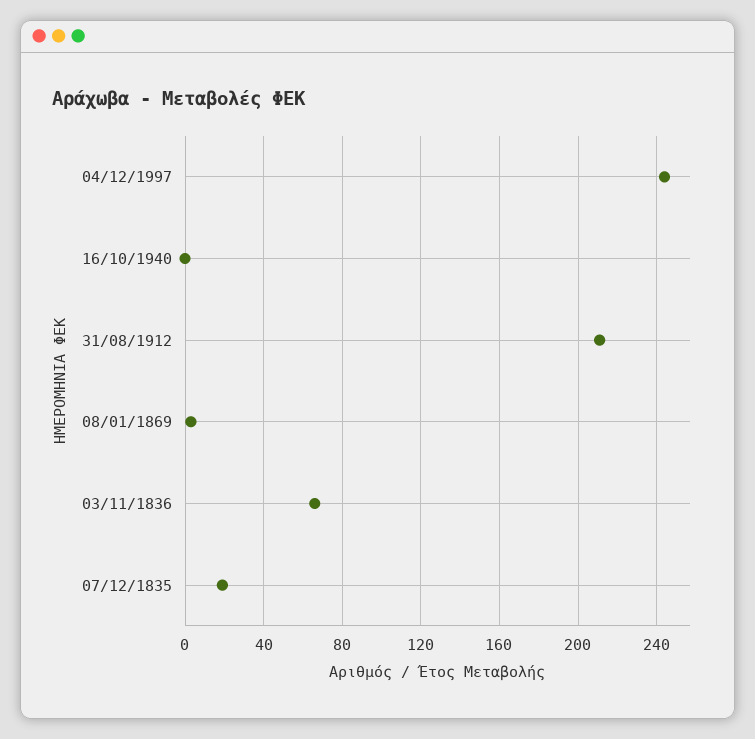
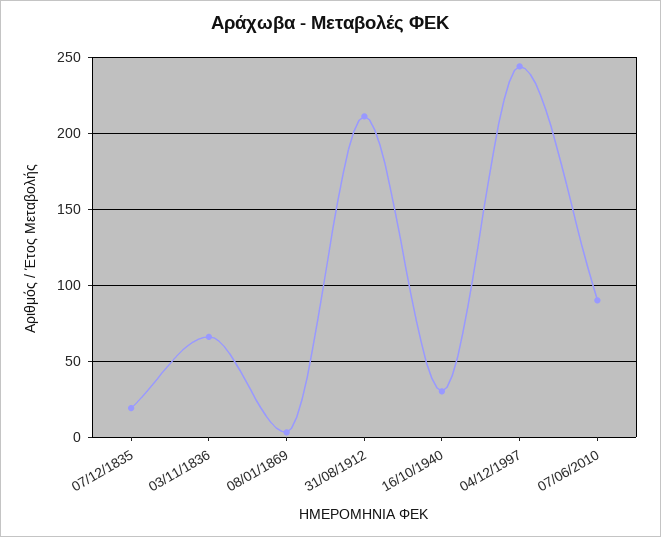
16/10/1940: 0 -> 30
07/06/2010: none -> 90

